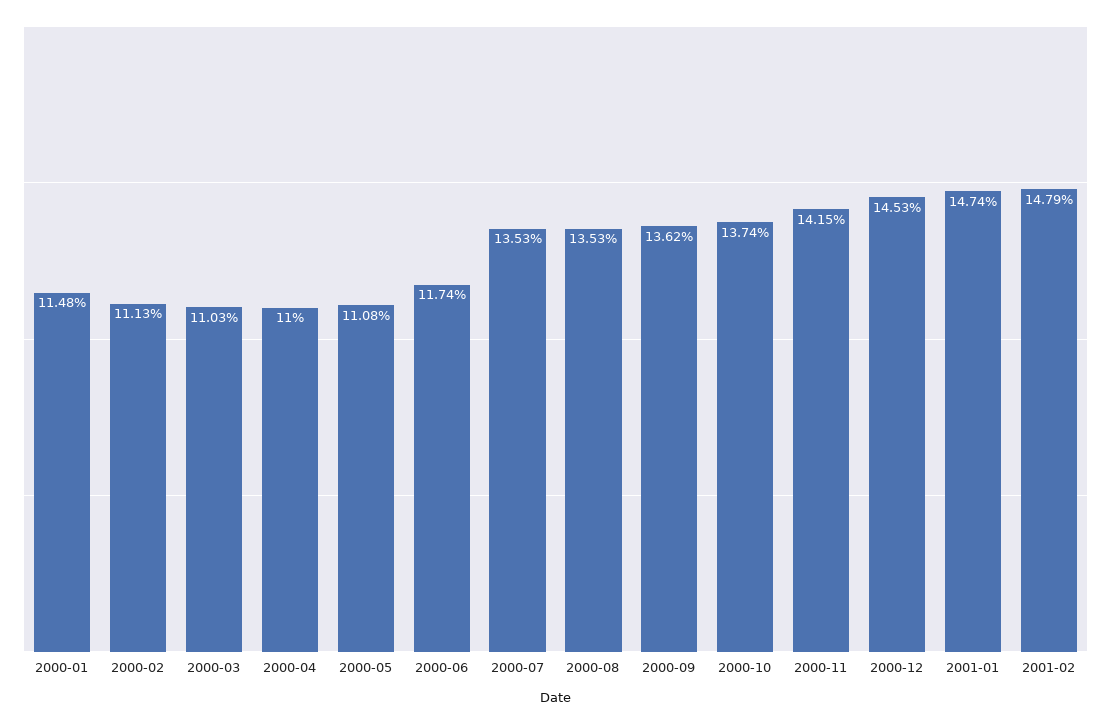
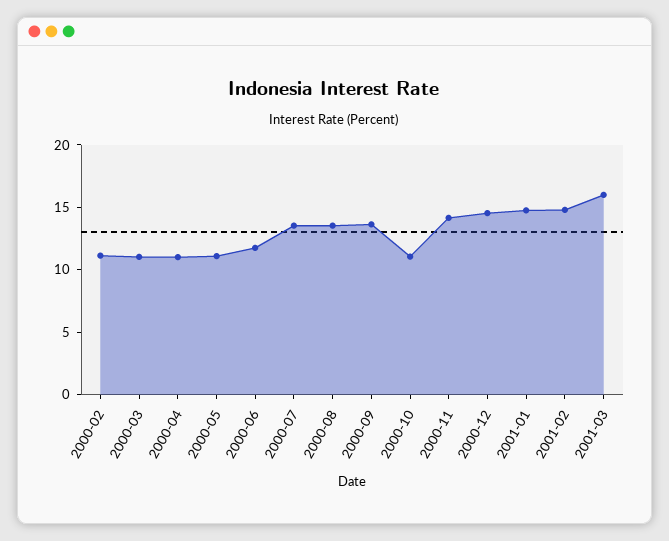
2000-01: 11.48 -> none
2000-10: 13.74 -> 11
2001-03: none -> 16

